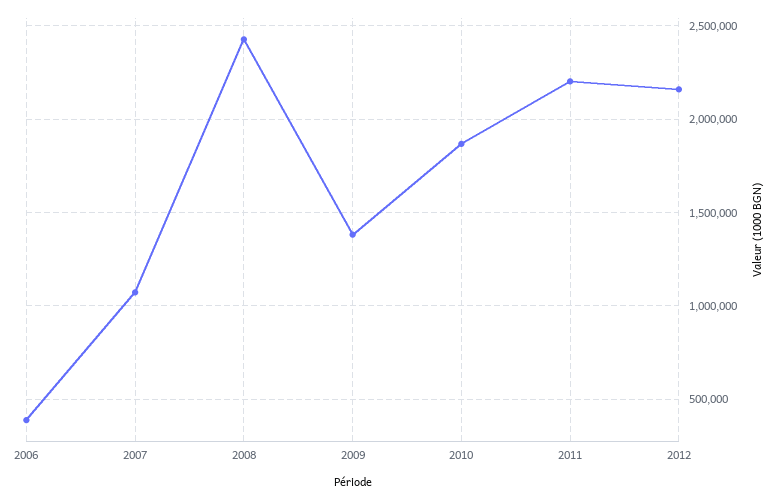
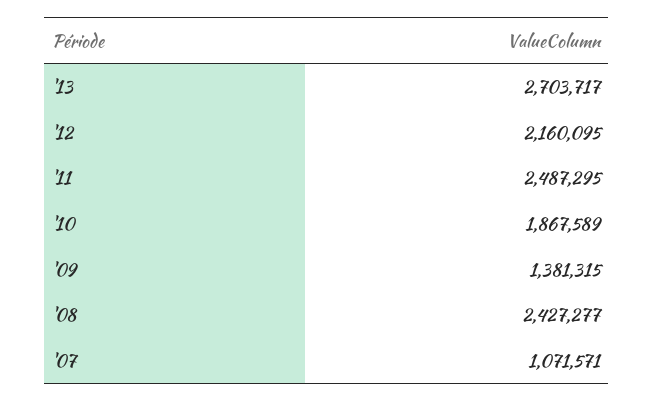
2006: 400000 -> none
2011: 2200000 -> 2487295
'13: none -> 2703717

